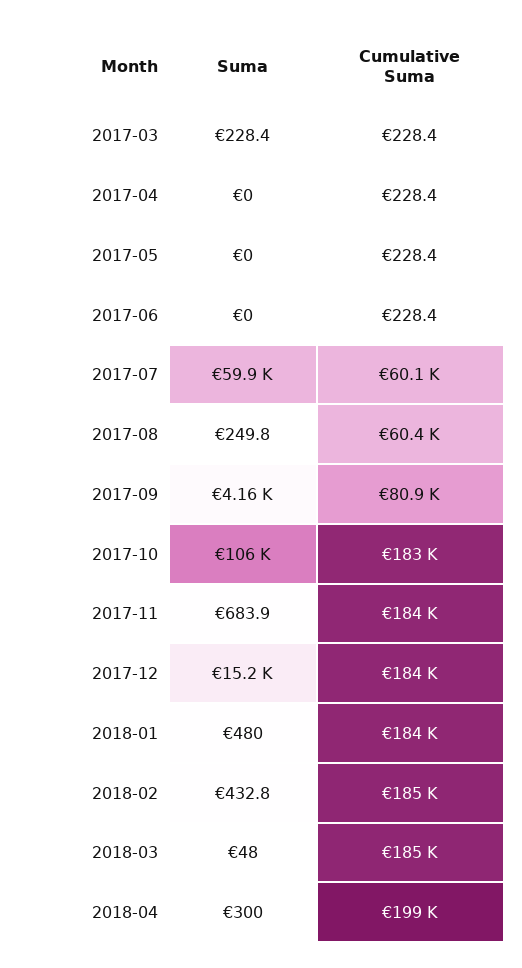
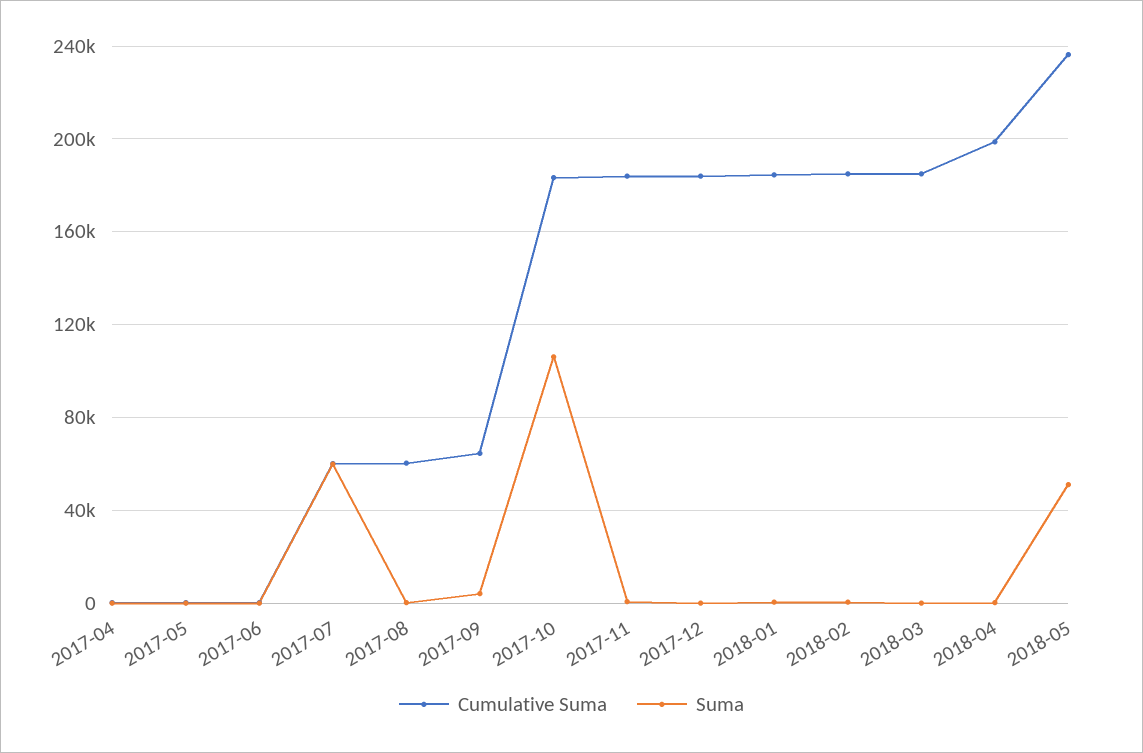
Suma, 2017-03: 228.4 -> none
Cumulative Suma, 2017-03: 228.4 -> none
Cumulative Suma, 2017-09: 80900 -> 65000
Suma, 2017-12: 15200 -> 0
Cumulative Suma, 2018-05: none -> 235000
Suma, 2018-05: none -> 50000

